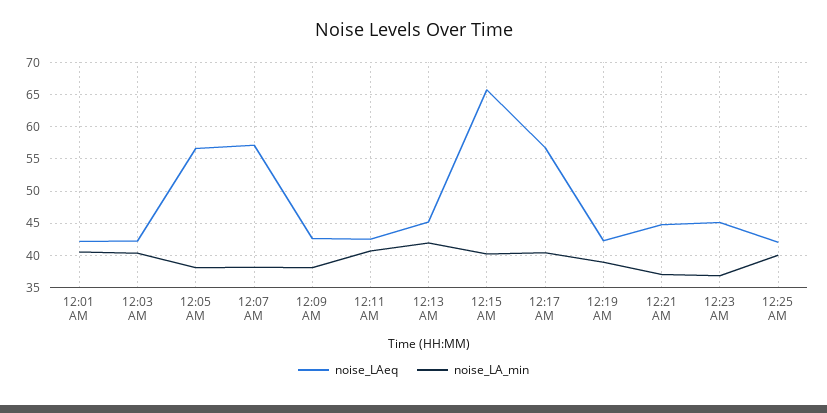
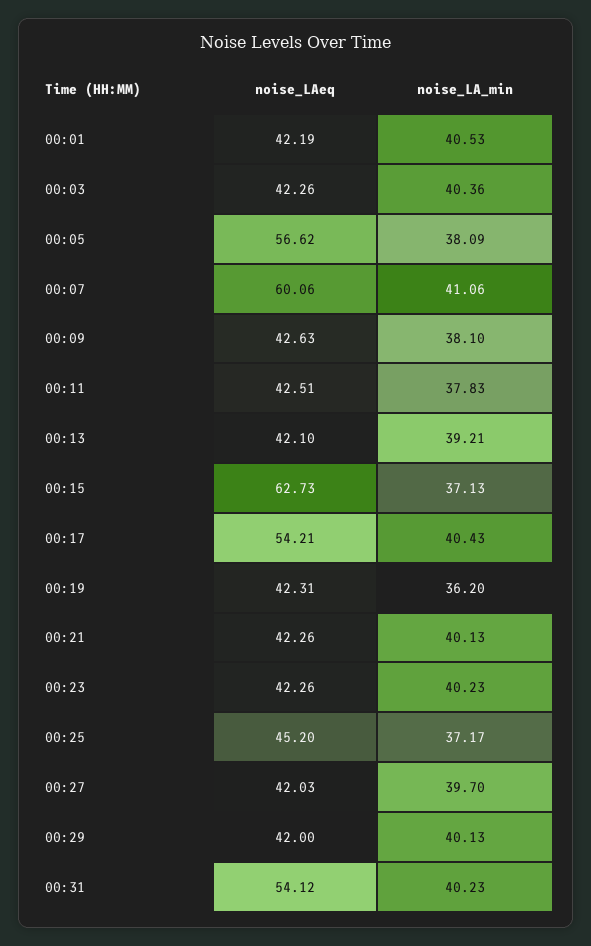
noise_LAeq, 12:07 AM: 57 -> 60.06
noise_LA_min, 12:07 AM: 38 -> 41.06
noise_LA_min, 12:11 AM: 41 -> 37.83
noise_LAeq, 12:13 AM: 45 -> 42.1
noise_LA_min, 12:13 AM: 42 -> 39.21
noise_LAeq, 12:15 AM: 66 -> 62.73
noise_LA_min, 12:15 AM: 40 -> 37.13
noise_LAeq, 12:17 AM: 57 -> 54.21
noise_LA_min, 12:19 AM: 39 -> 36.2
noise_LAeq, 12:21 AM: 45 -> 42.26
noise_LA_min, 12:21 AM: 37 -> 40.13
noise_LAeq, 12:23 AM: 45 -> 42.26
noise_LA_min, 12:23 AM: 37 -> 40.23
noise_LAeq, 12:25 AM: 42 -> 45.2
noise_LA_min, 12:25 AM: 40 -> 37.17
noise_LAeq, 00:27: none -> 42.03
noise_LA_min, 00:27: none -> 39.7
noise_LAeq, 00:29: none -> 42
noise_LA_min, 00:29: none -> 40.13
noise_LAeq, 00:31: none -> 54.12
noise_LA_min, 00:31: none -> 40.23

